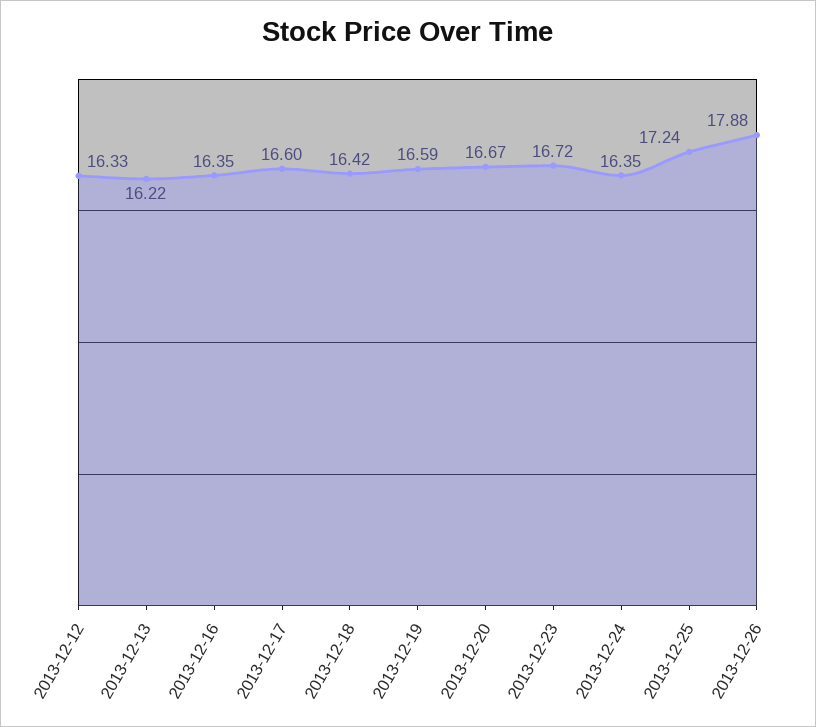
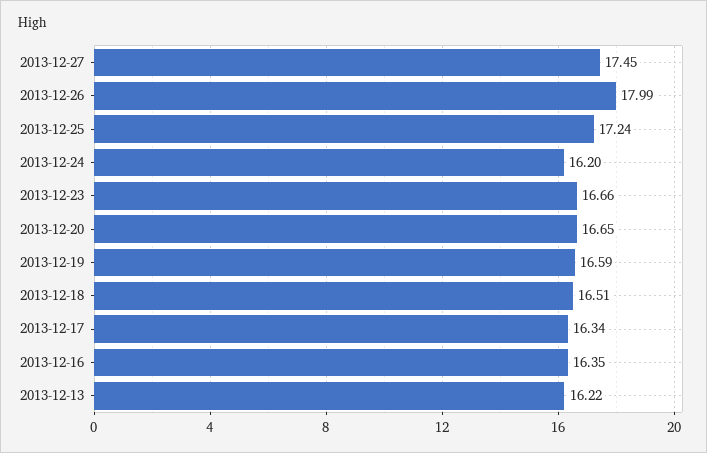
2013-12-12: 16.33 -> none
2013-12-17: 16.6 -> 16.34
2013-12-18: 16.42 -> 16.51
2013-12-20: 16.67 -> 16.65
2013-12-23: 16.72 -> 16.66
2013-12-24: 16.35 -> 16.2
2013-12-26: 17.88 -> 17.99
2013-12-27: none -> 17.45

